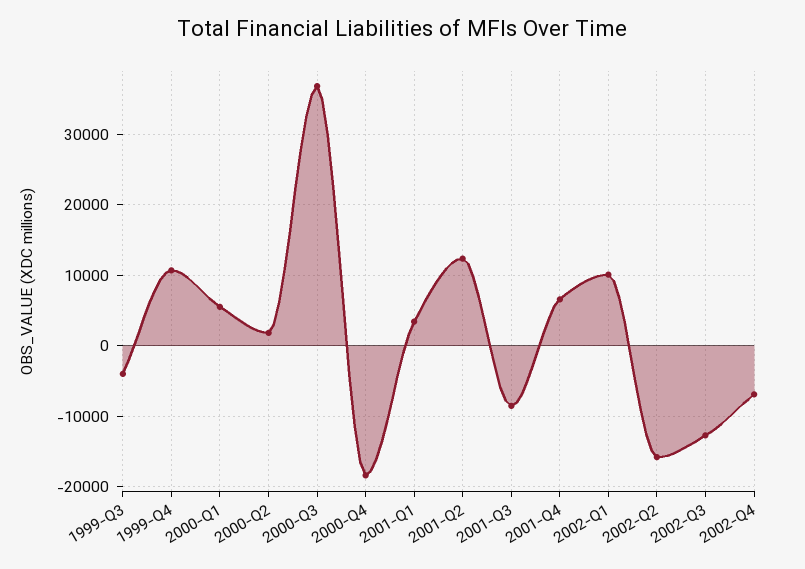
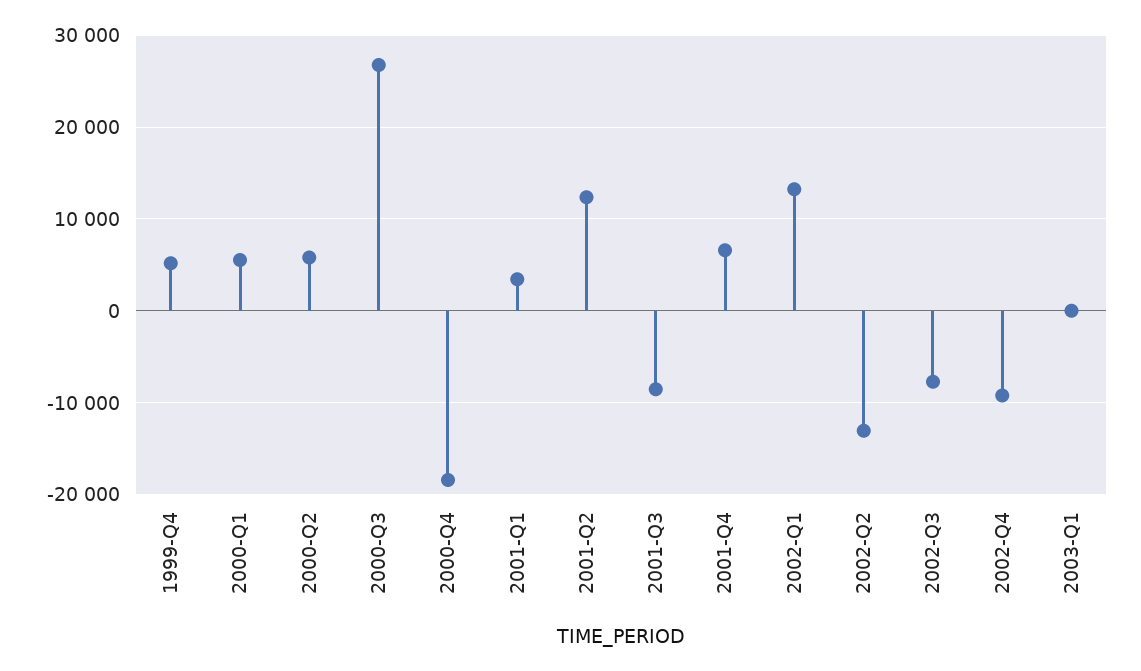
1999-Q3: -4000 -> none
1999-Q4: 11000 -> 5000
2000-Q2: 2000 -> 6000
2000-Q3: 37000 -> 27000
2002-Q1: 10000 -> 13000
2002-Q2: -16000 -> -13000
2002-Q3: -13000 -> -8000
2002-Q4: -7000 -> -9000
2003-Q1: none -> 0

